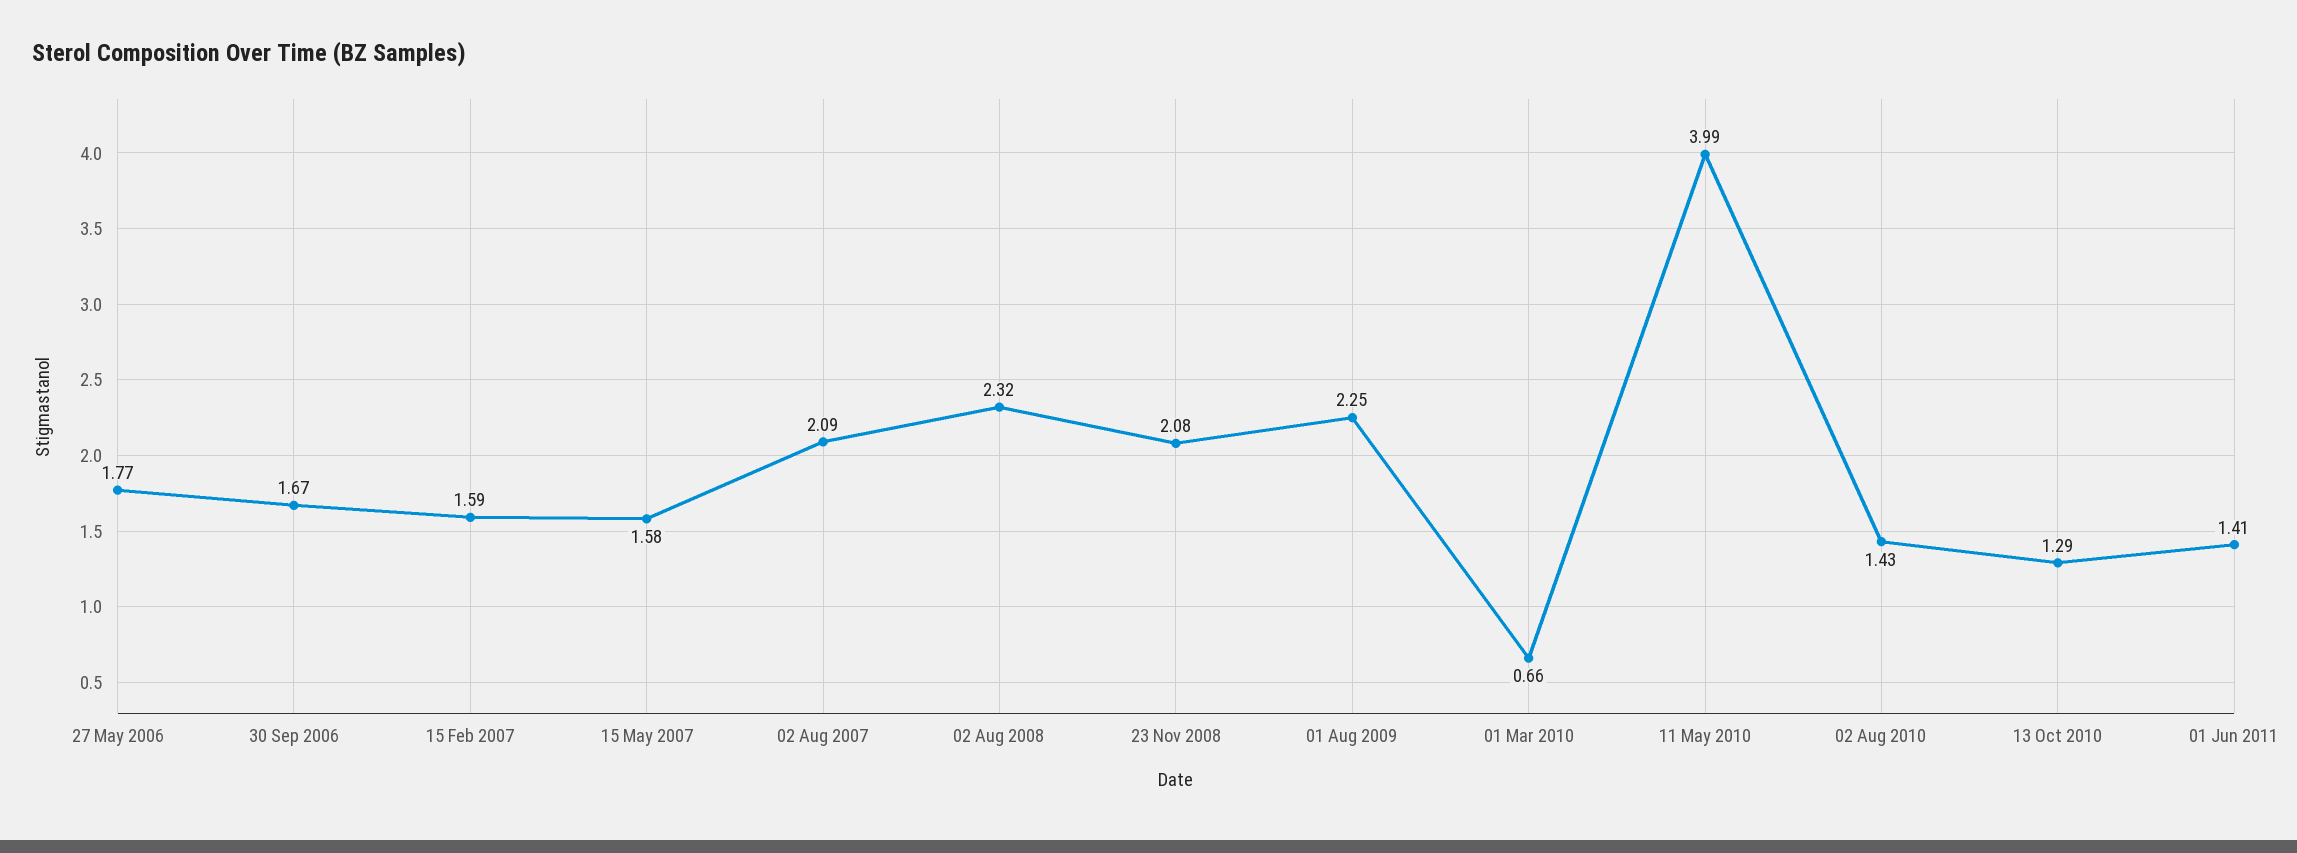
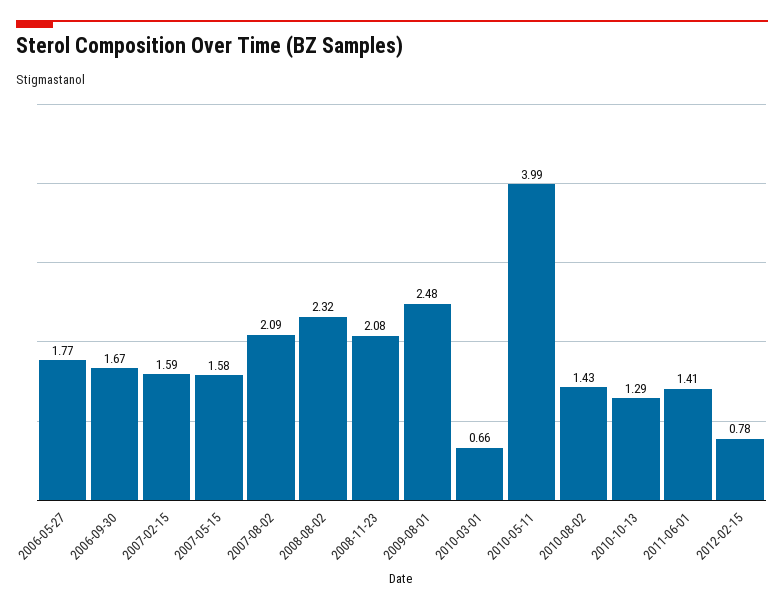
01 Aug 2009: 2.25 -> 2.48
2012-02-15: none -> 0.78

